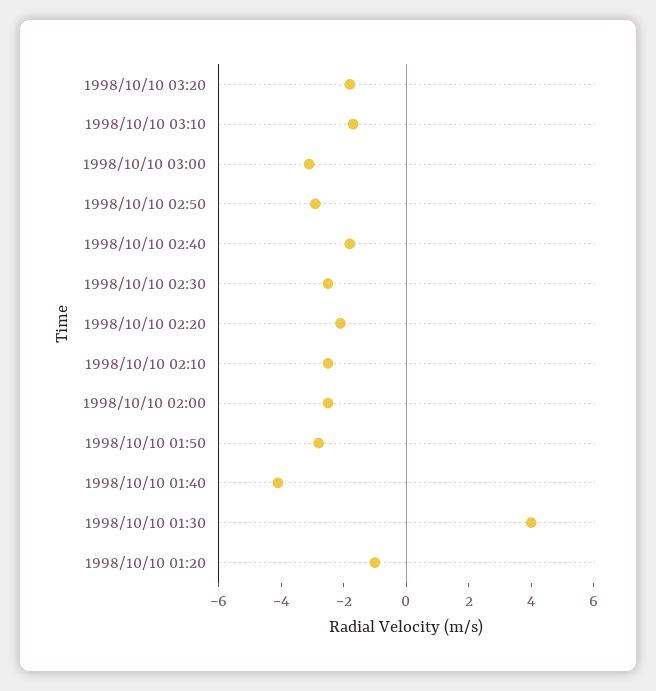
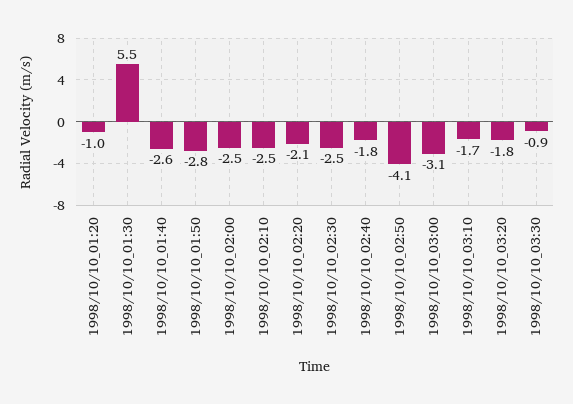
1998/10/10 02:50: -3 -> -4.1
1998/10/10 01:40: -4 -> -2.6
1998/10/10 01:30: 4 -> 5.5
1998/10/10_03:30: none -> -0.9

